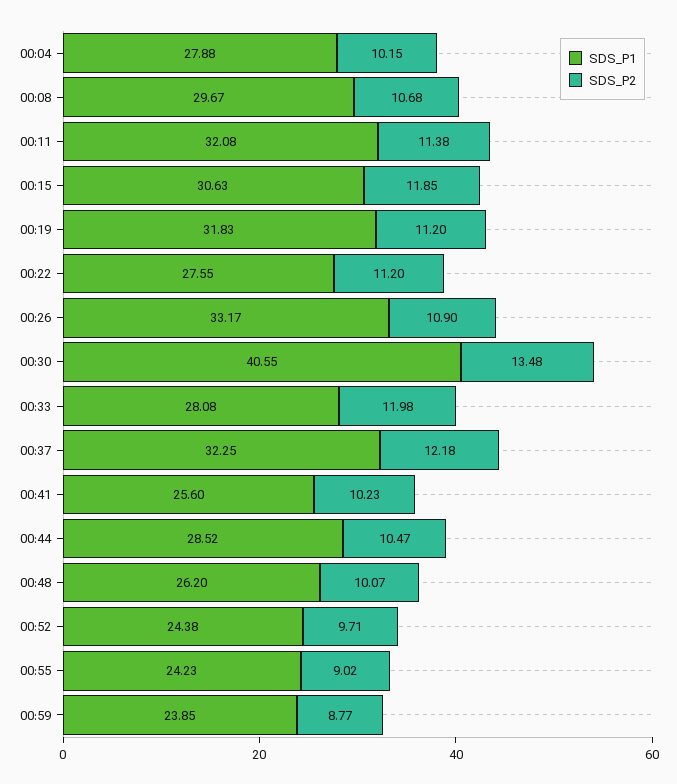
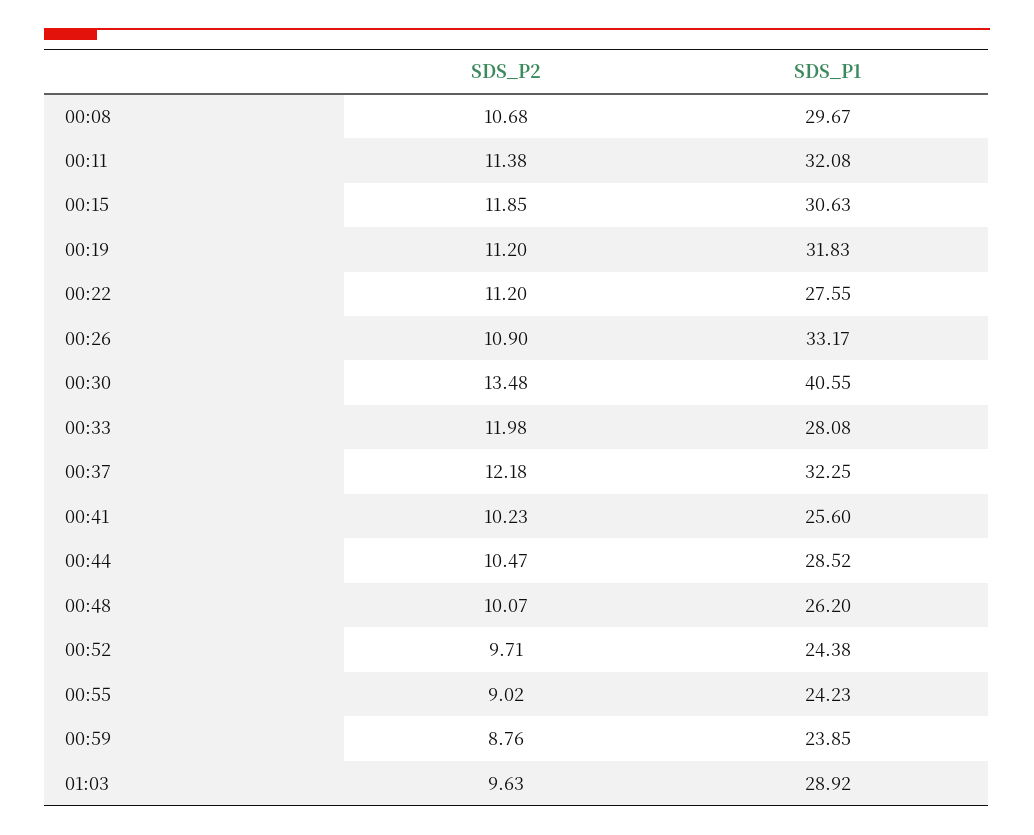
SDS_P1, 00:04: 27.88 -> none
SDS_P2, 00:04: 10.15 -> none
SDS_P2, 00:59: 8.77 -> 8.76
SDS_P2, 01:03: none -> 9.63
SDS_P1, 01:03: none -> 28.92

